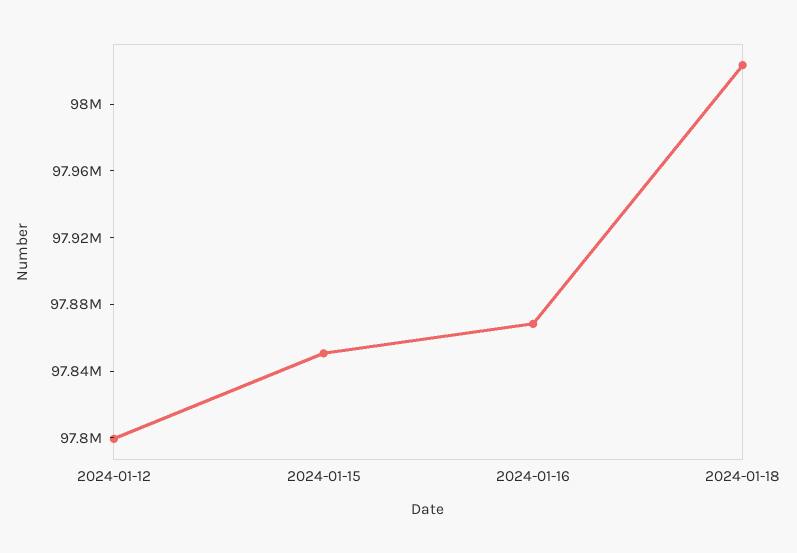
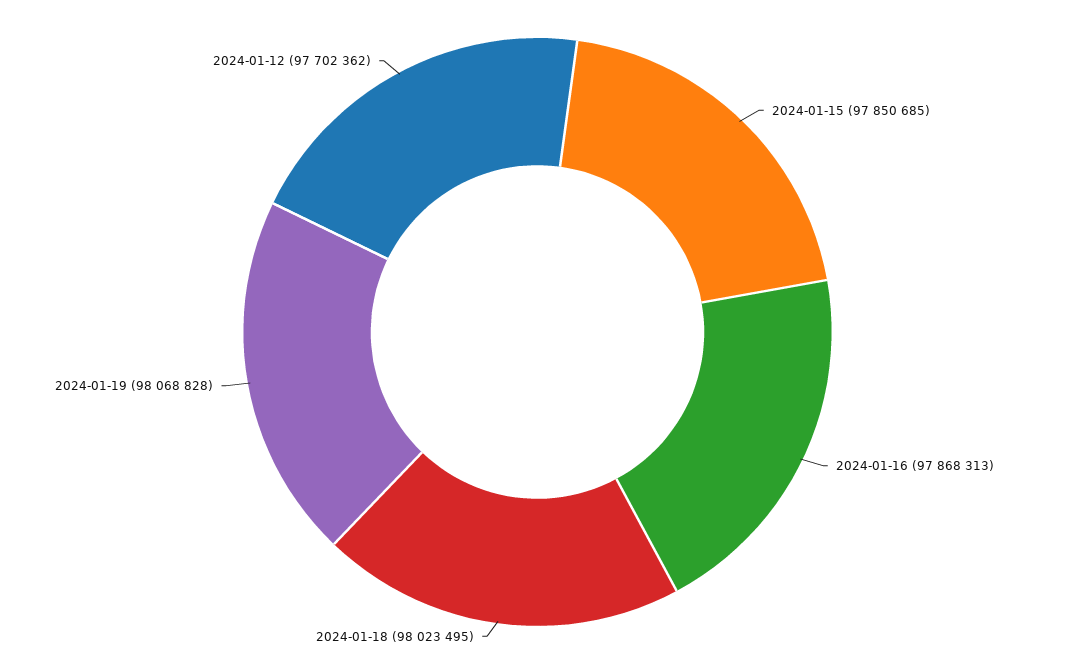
2024-01-12: 97800000 -> 97702362
2024-01-19: none -> 98068828

